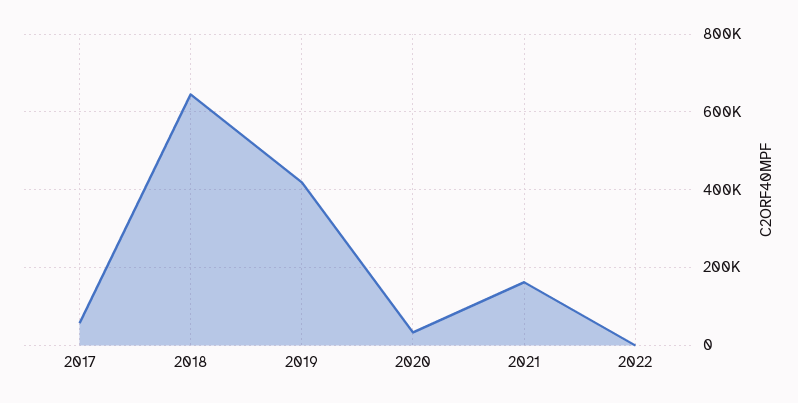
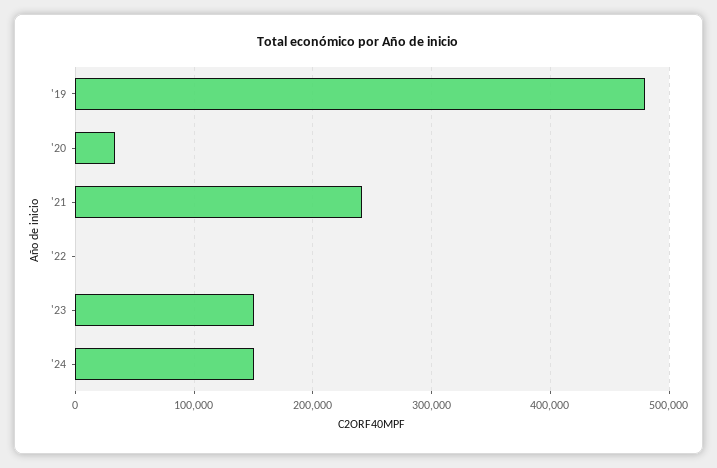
2017: 60000 -> none
2018: 640000 -> none
2019: 420000 -> 480000
2021: 160000 -> 240000
'23: none -> 150000
'24: none -> 150000

